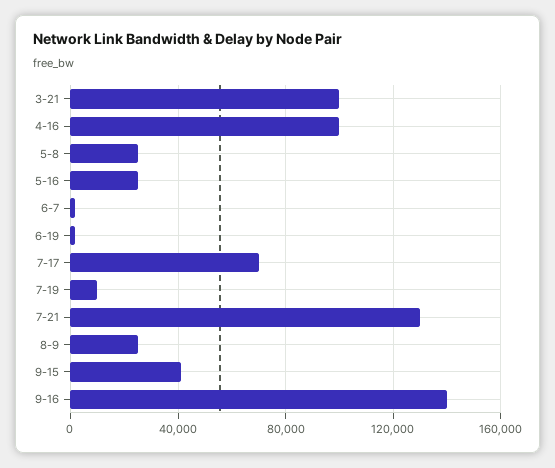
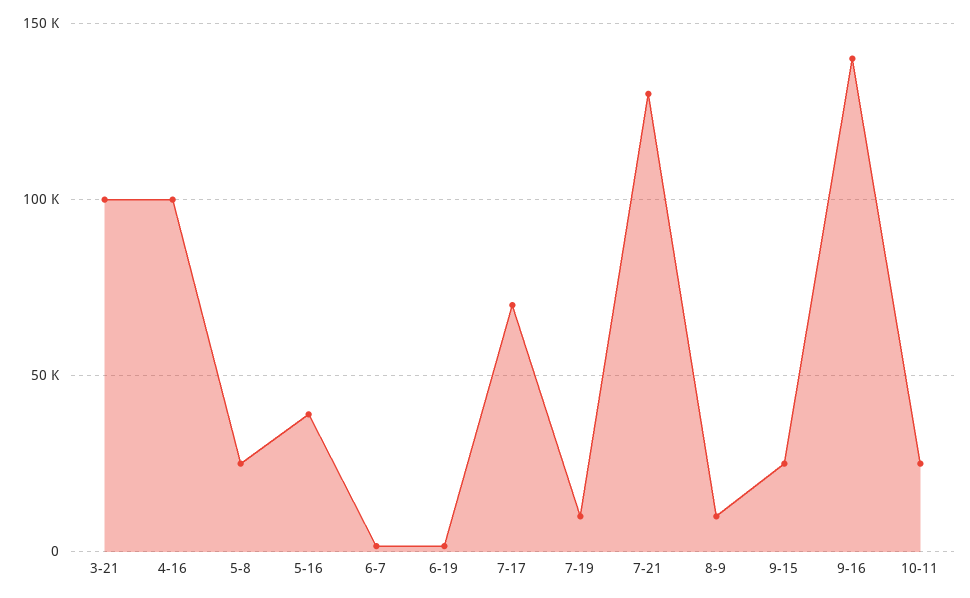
5-16: 25000 -> 40000
8-9: 25000 -> 10000
9-15: 40000 -> 25000
10-11: none -> 25000

